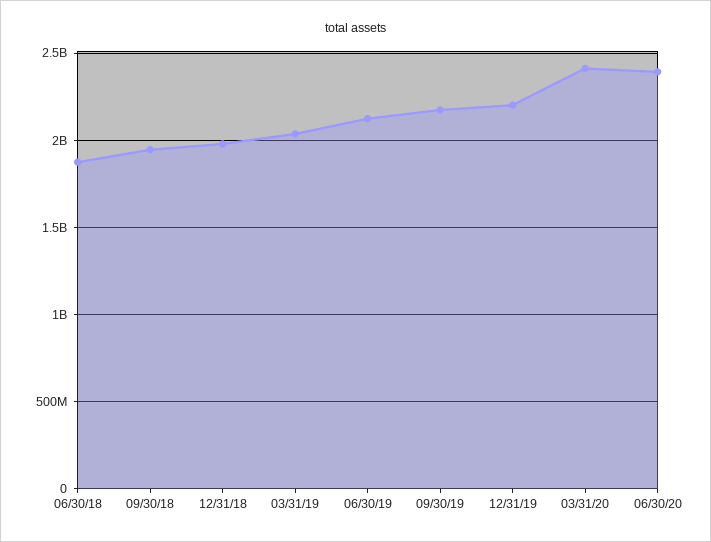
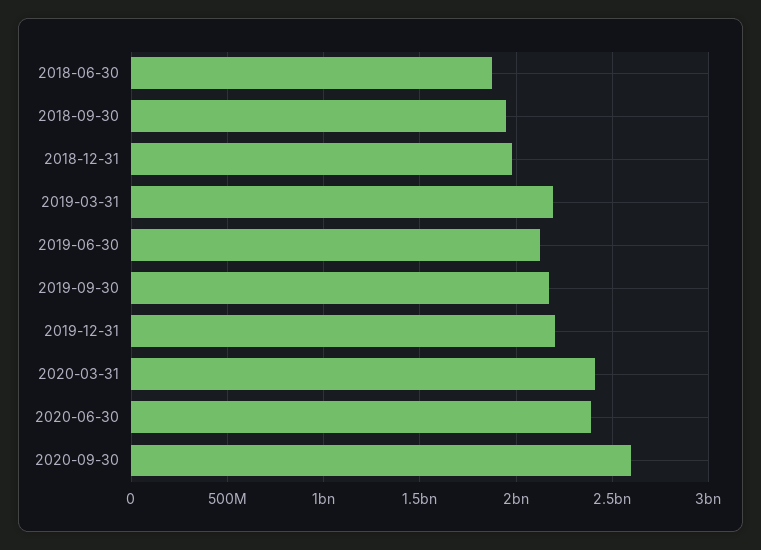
03/31/19: 2050000000 -> 2200000000
2020-09-30: none -> 2600000000

